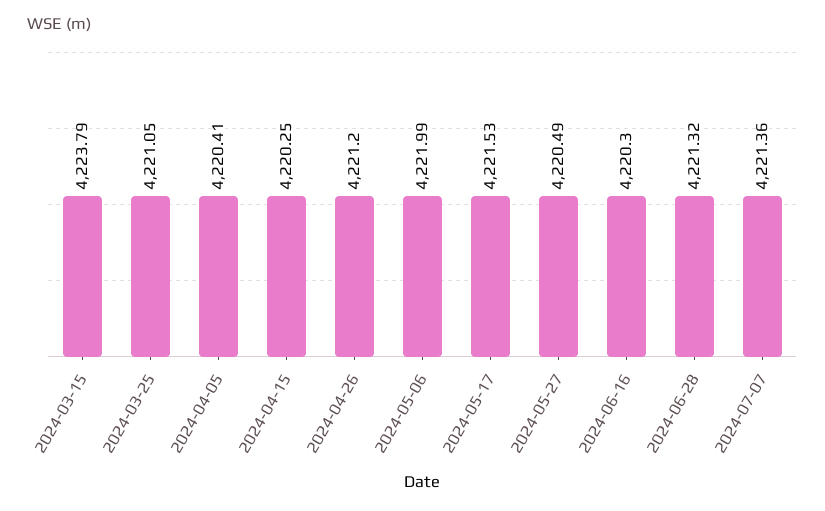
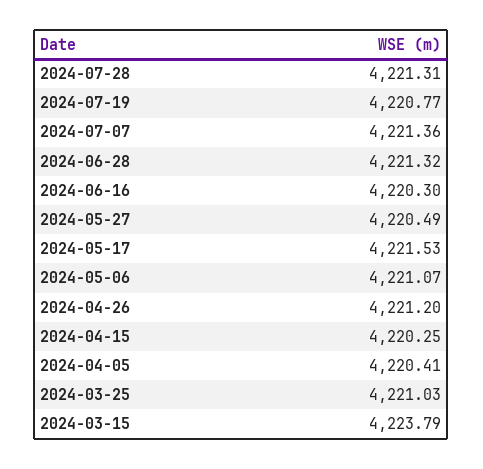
2024-03-25: 4221.05 -> 4221.03
2024-05-06: 4221.99 -> 4221.07
2024-07-28: none -> 4221.31
2024-07-19: none -> 4220.77

